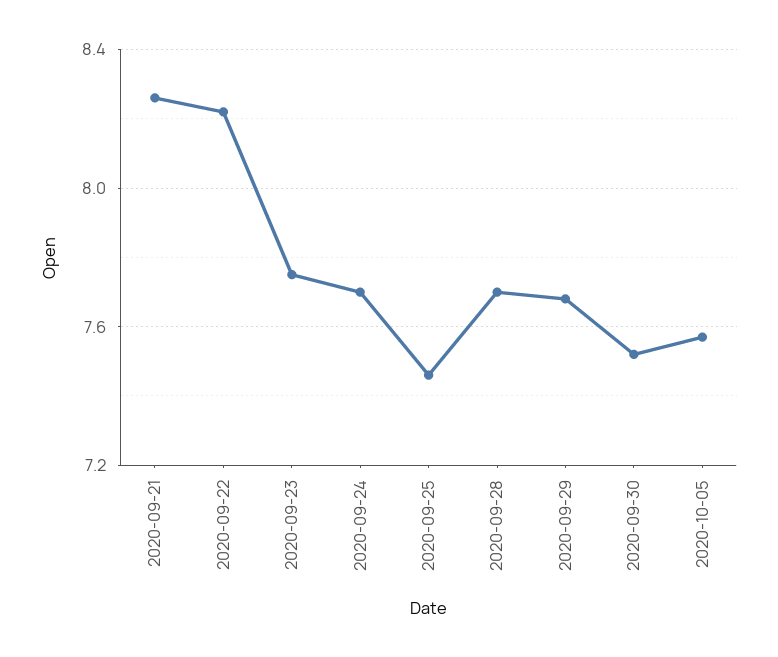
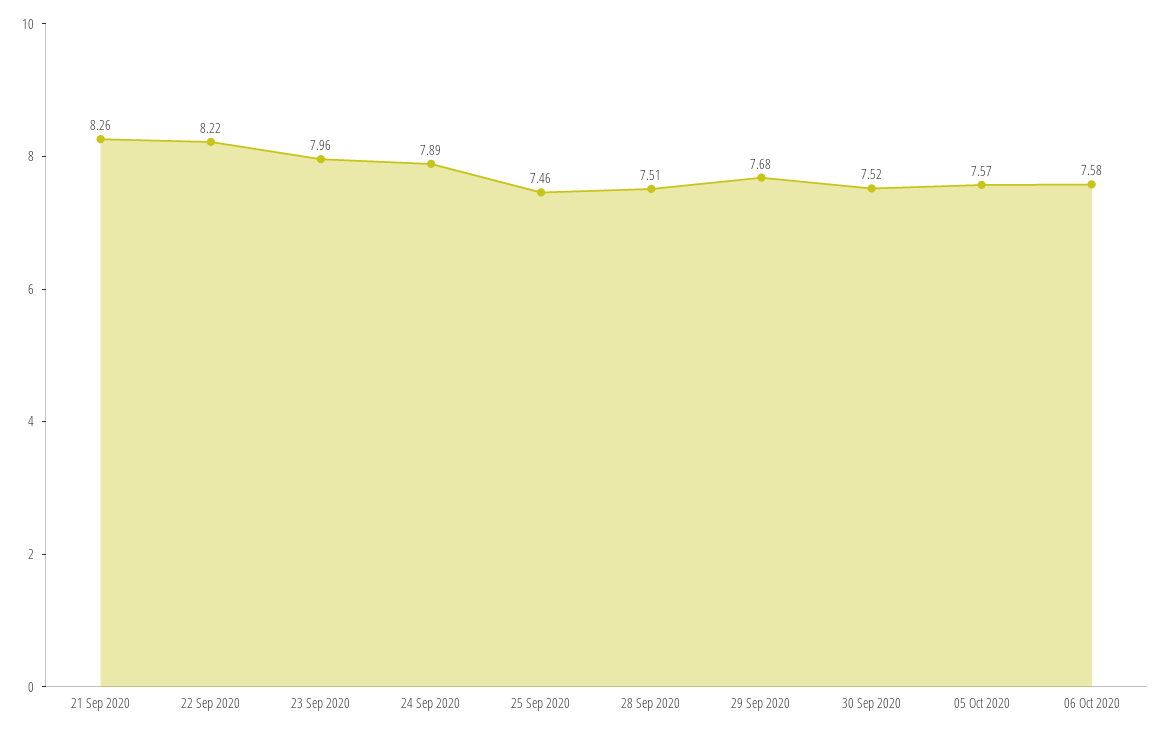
2020-09-23: 7.75 -> 7.96
2020-09-24: 7.7 -> 7.89
2020-09-28: 7.7 -> 7.51
06 Oct 2020: none -> 7.58

